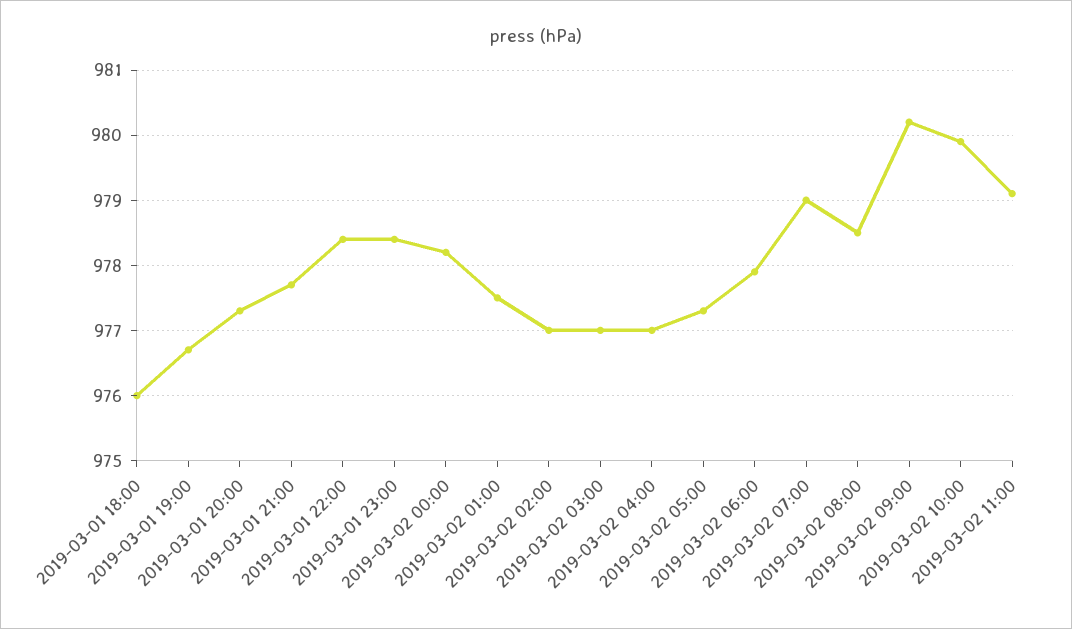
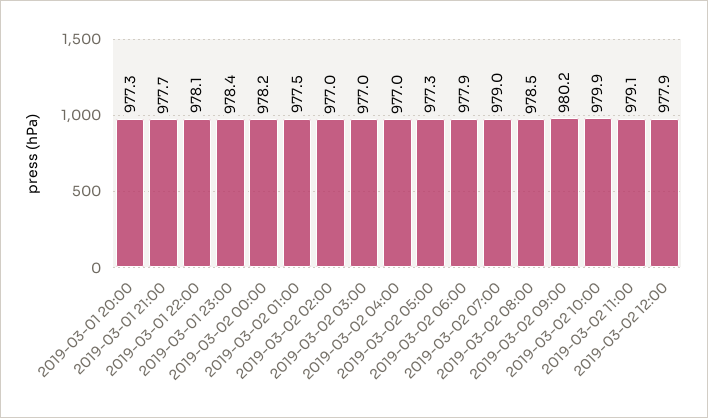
2019-03-01 18:00: 976 -> none
2019-03-01 19:00: 976.7 -> none
2019-03-01 22:00: 978.4 -> 978.1
2019-03-02 12:00: none -> 977.9

